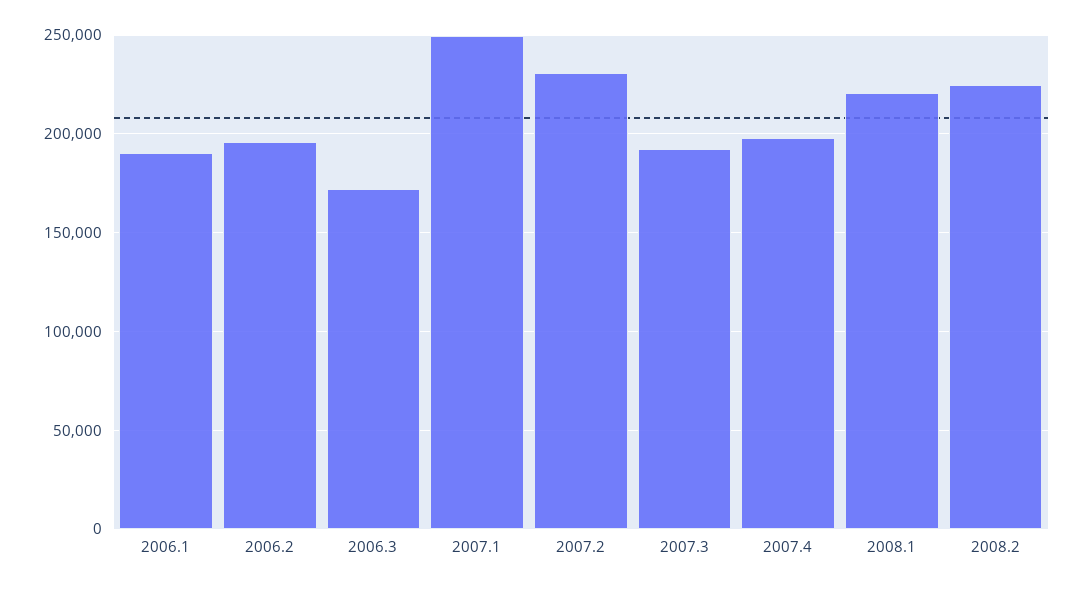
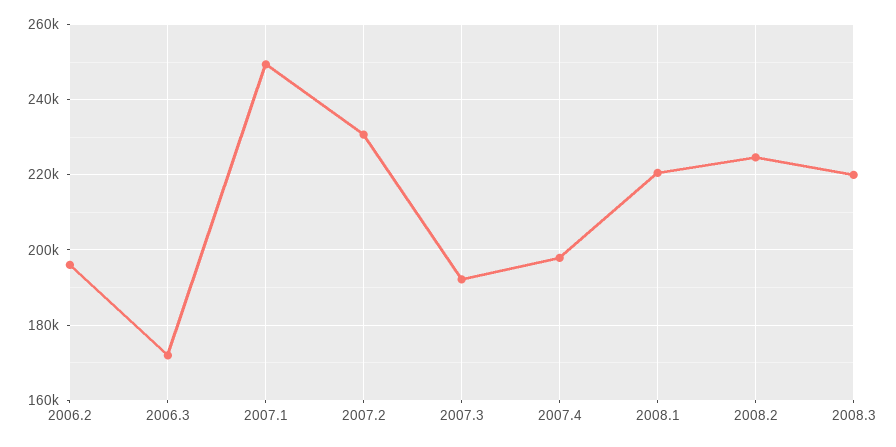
2006.1: 190000 -> none
2008.3: none -> 220000

